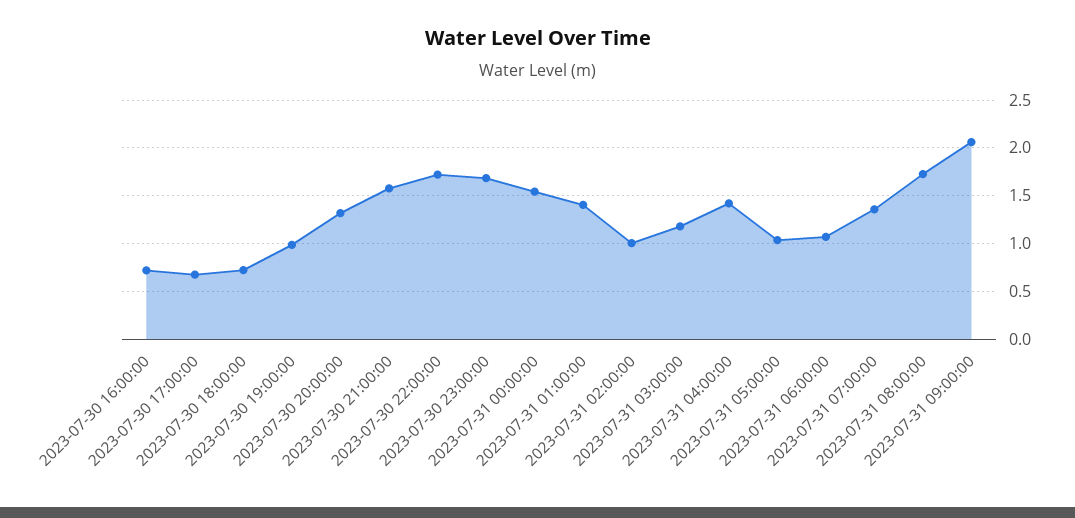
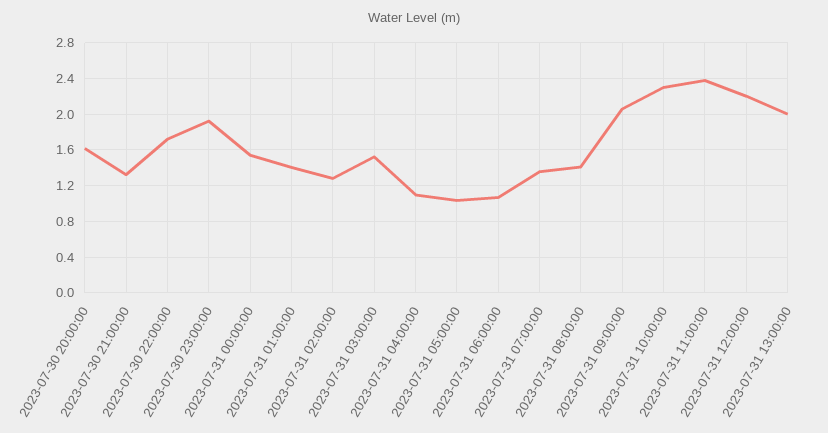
2023-07-30 16:00:00: 0.7 -> none
2023-07-30 17:00:00: 0.7 -> none
2023-07-30 18:00:00: 0.7 -> none
2023-07-30 19:00:00: 1 -> none
2023-07-30 20:00:00: 1.3 -> 1.6
2023-07-30 21:00:00: 1.6 -> 1.3
2023-07-30 23:00:00: 1.7 -> 1.9
2023-07-31 02:00:00: 1 -> 1.3
2023-07-31 03:00:00: 1.2 -> 1.5
2023-07-31 04:00:00: 1.4 -> 1.1
2023-07-31 08:00:00: 1.7 -> 1.4
2023-07-31 10:00:00: none -> 2.3
2023-07-31 11:00:00: none -> 2.4
2023-07-31 12:00:00: none -> 2.2
2023-07-31 13:00:00: none -> 2

